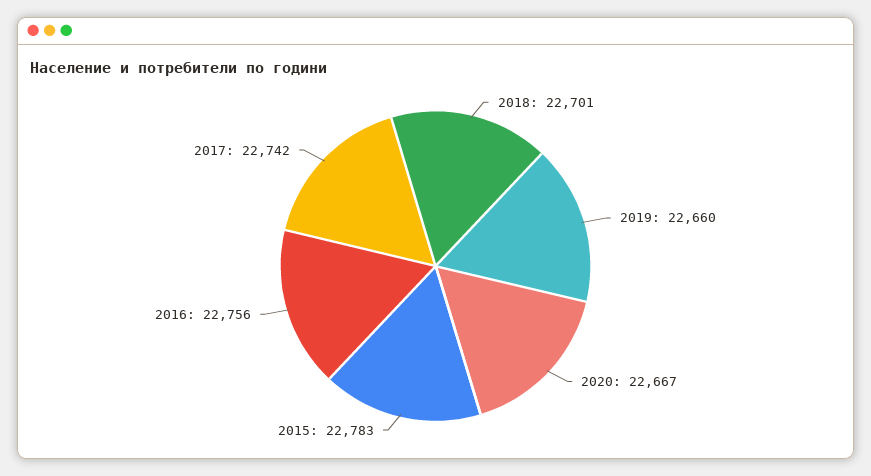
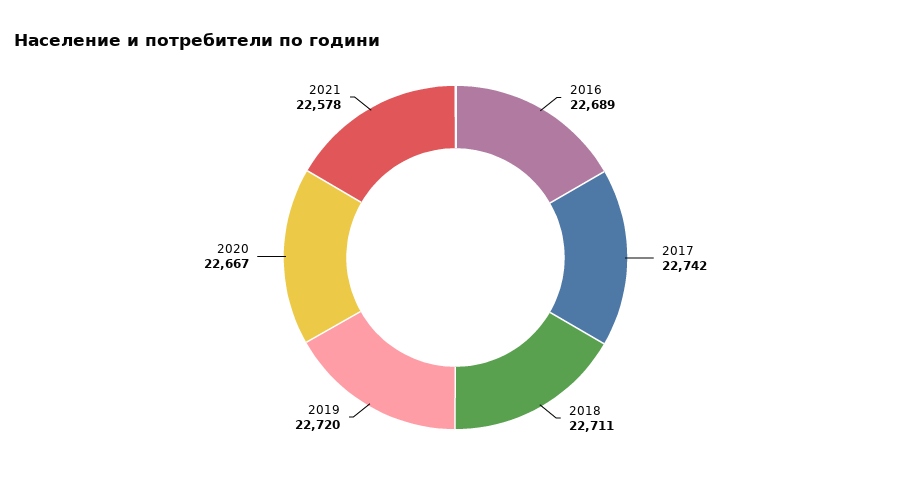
2018: 22701 -> 22711
2019: 22660 -> 22720
2015: 22783 -> none
2016: 22756 -> 22689
2021: none -> 22578

